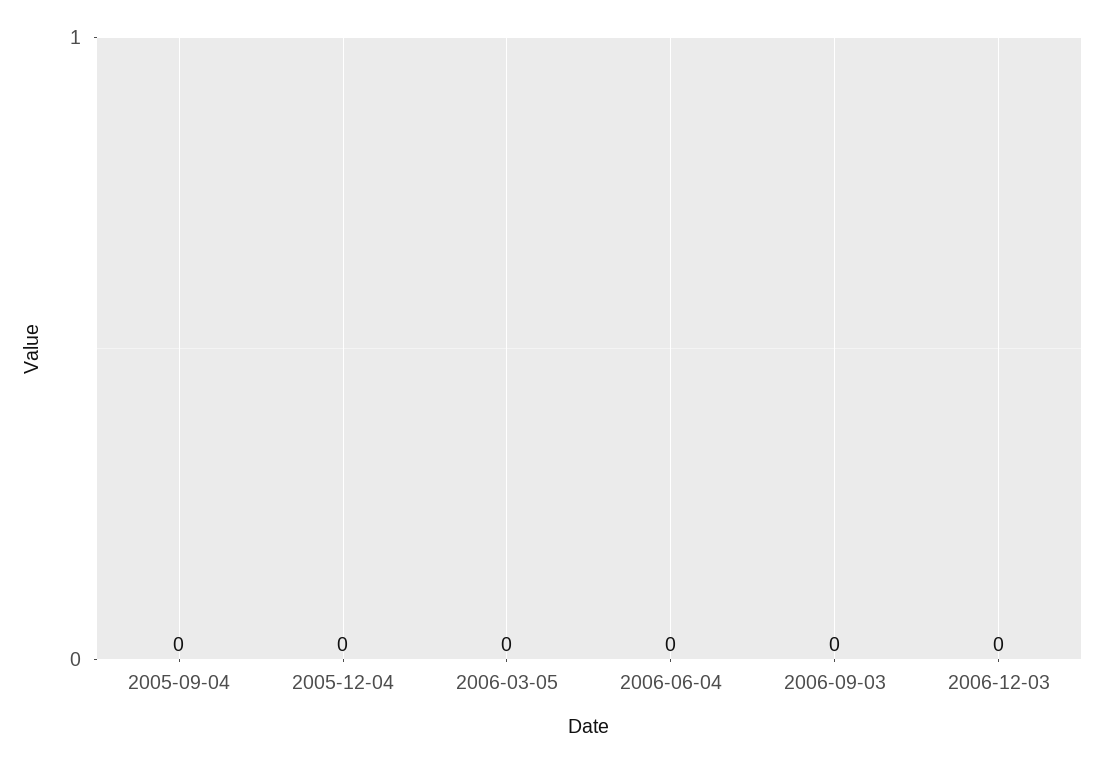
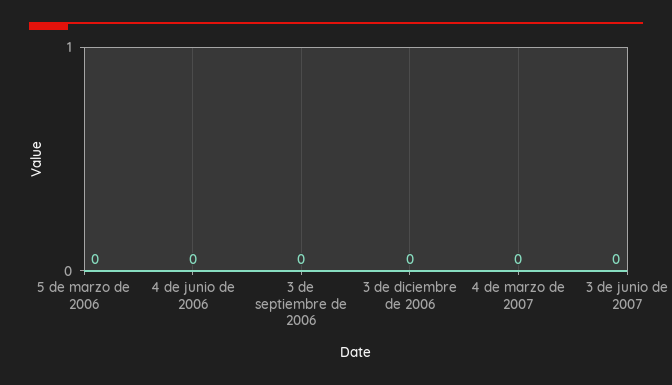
2005-09-04: 0 -> none
2005-12-04: 0 -> none
4 de marzo de 2007: none -> 0
3 de junio de 2007: none -> 0

